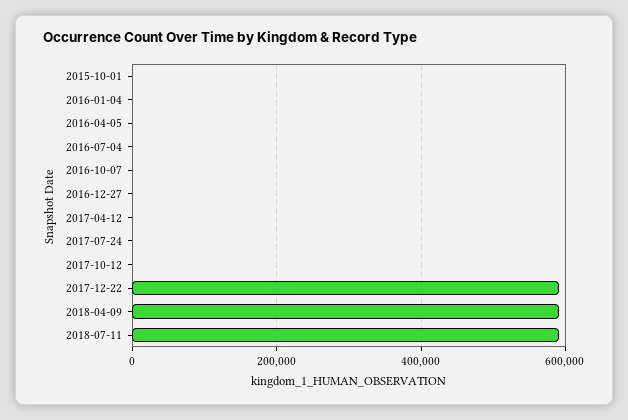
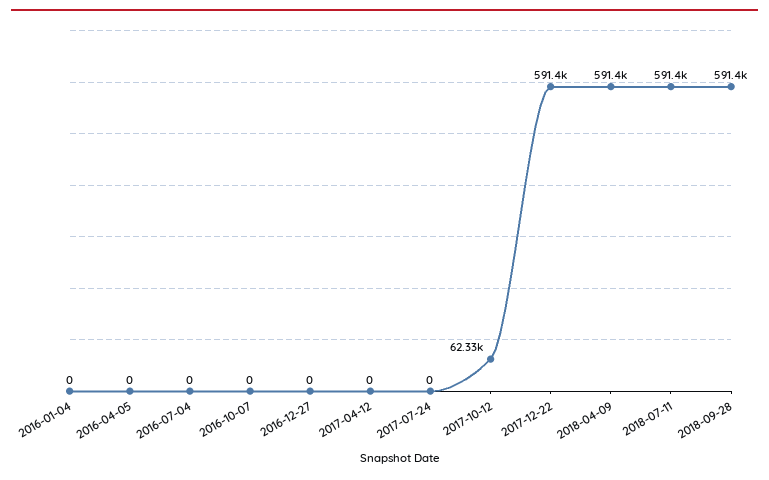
2015-10-01: 0 -> none
2017-10-12: 0 -> 62330
2018-09-28: none -> 591400

